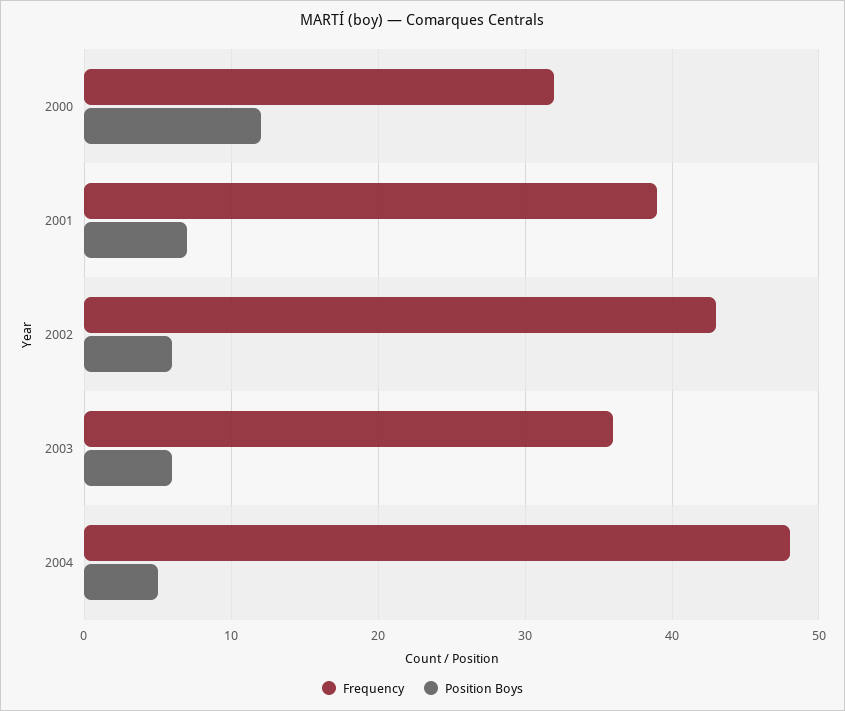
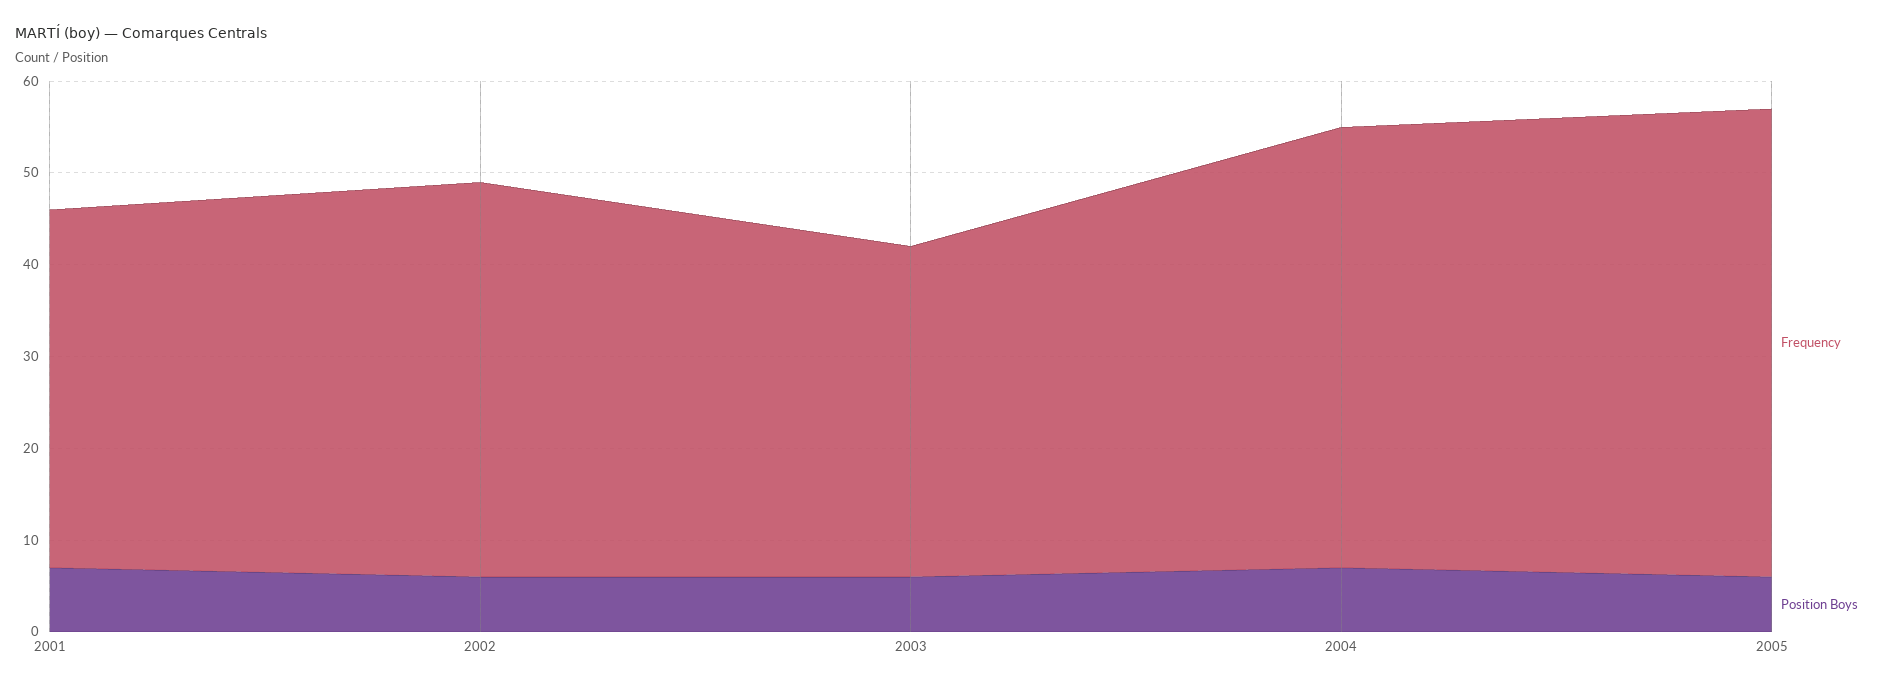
Frequency, 2000: 32 -> none
Position Boys, 2000: 12 -> none
Position Boys, 2004: 5 -> 7
Frequency, 2005: none -> 51
Position Boys, 2005: none -> 6

